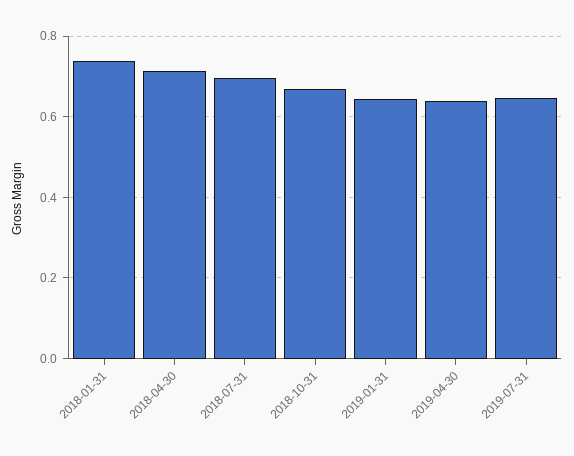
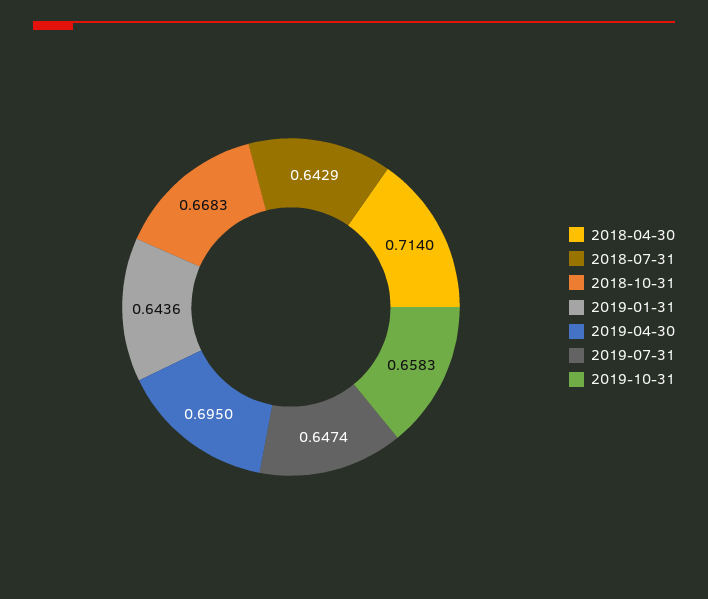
2018-01-31: 0.74 -> none
2018-07-31: 0.7 -> 0.6429
2019-04-30: 0.64 -> 0.695
2019-10-31: none -> 0.6583

